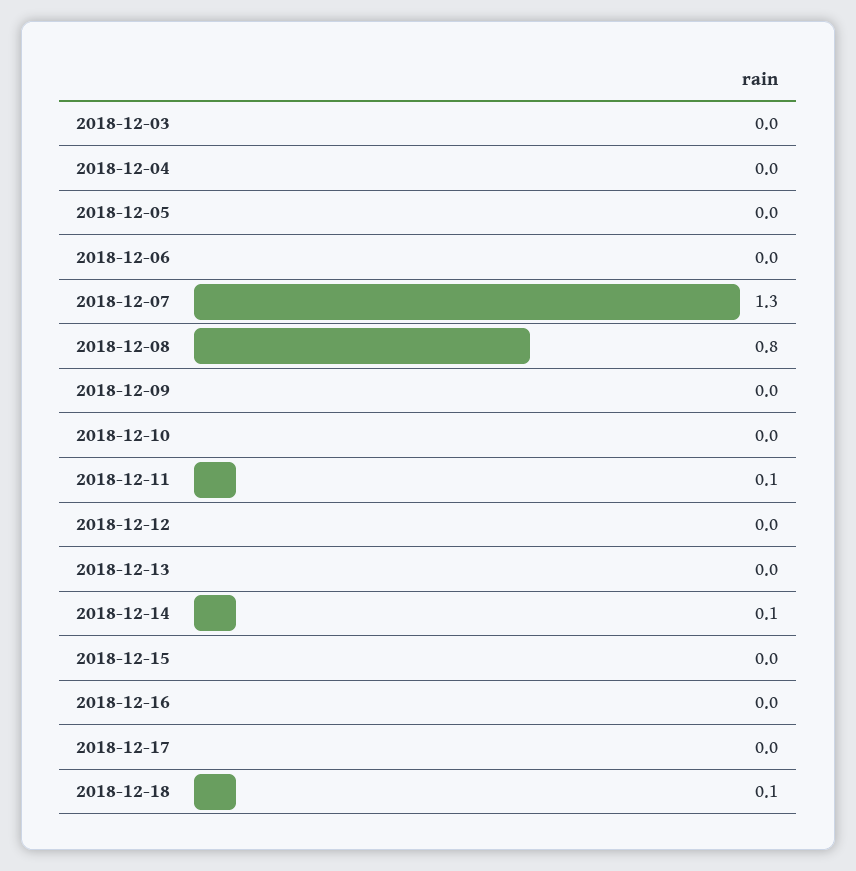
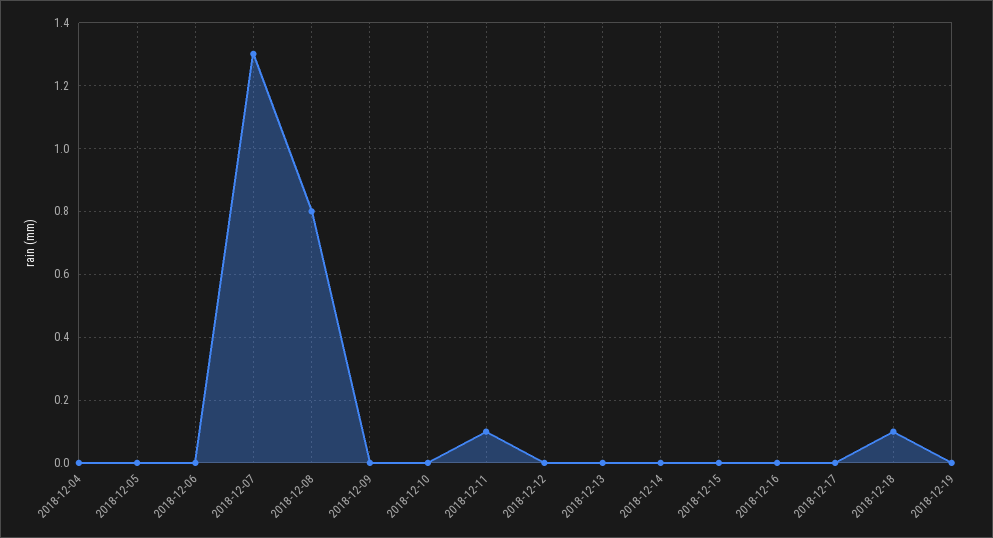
2018-12-03: 0 -> none
2018-12-14: 0.1 -> 0
2018-12-19: none -> 0

